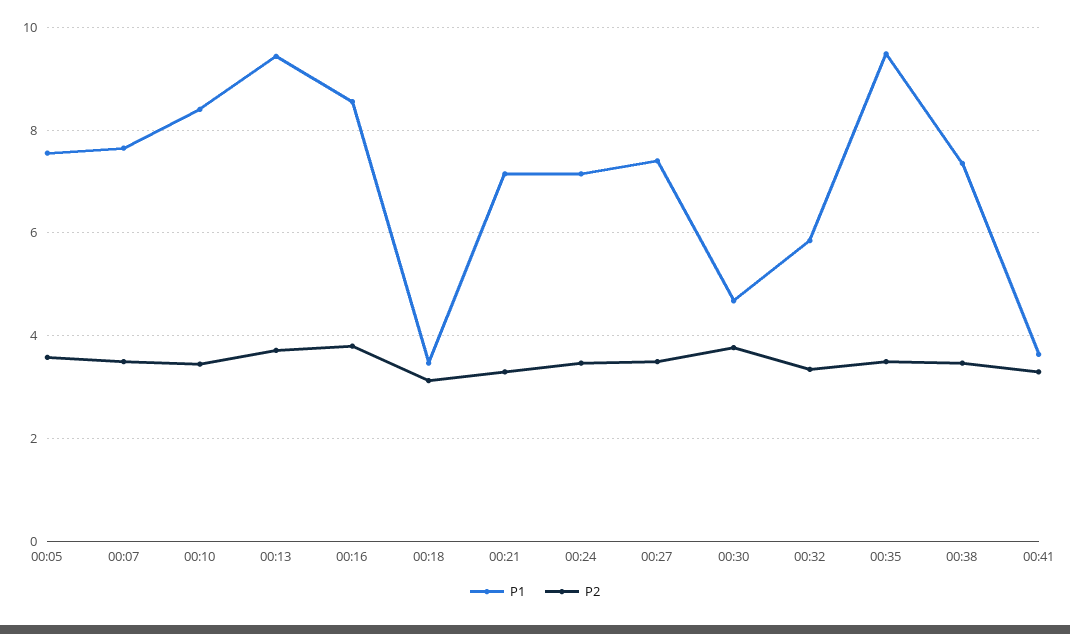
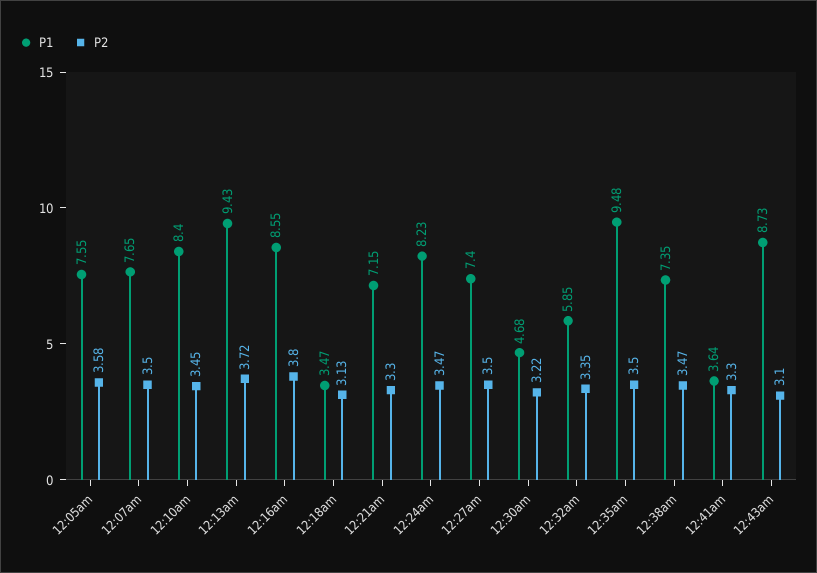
P1, 00:24: 7.2 -> 8.23
P2, 00:30: 3.8 -> 3.22
P1, 12:43am: none -> 8.73
P2, 12:43am: none -> 3.1

